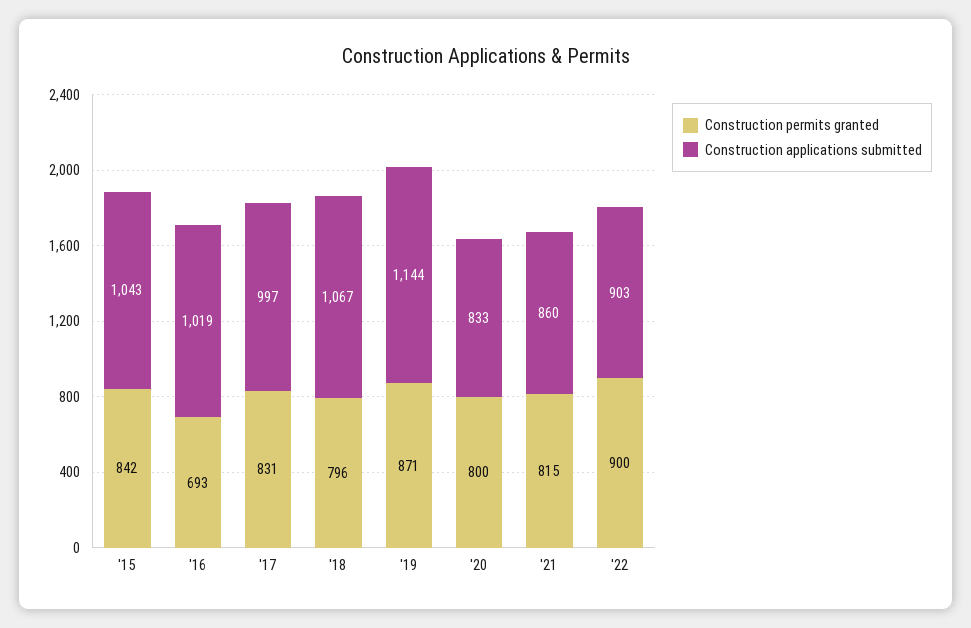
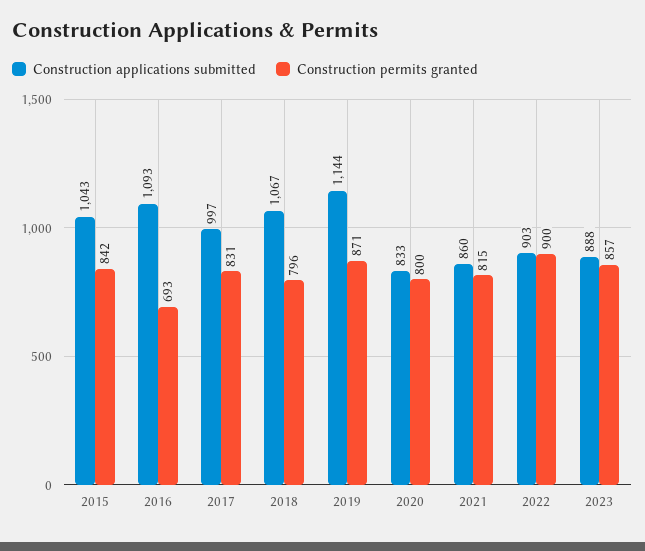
Construction applications submitted, '16: 1019 -> 1093
Construction applications submitted, 2023: none -> 888
Construction permits granted, 2023: none -> 857

